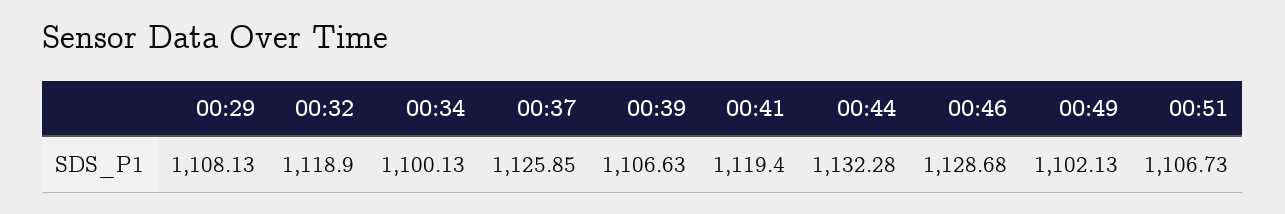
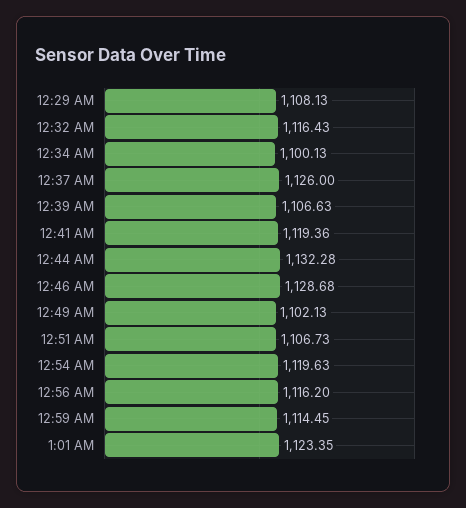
00:32: 1118.9 -> 1116.43
00:37: 1125.85 -> 1126
00:41: 1119.4 -> 1119.36
12:54 AM: none -> 1119.63
12:56 AM: none -> 1116.2
12:59 AM: none -> 1114.45
1:01 AM: none -> 1123.35

